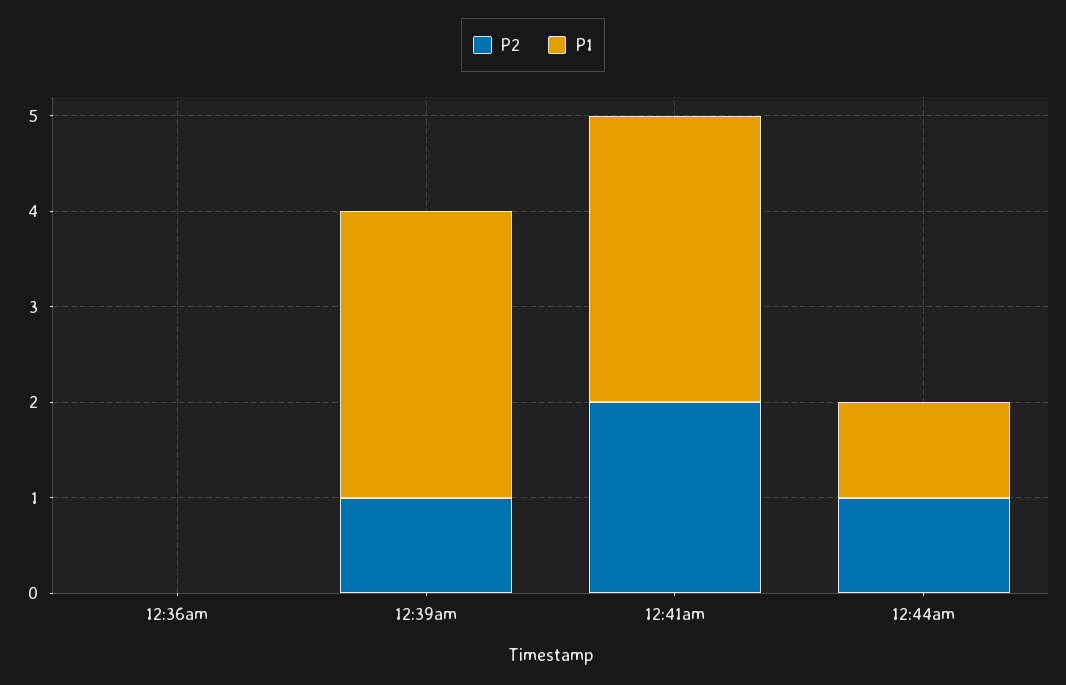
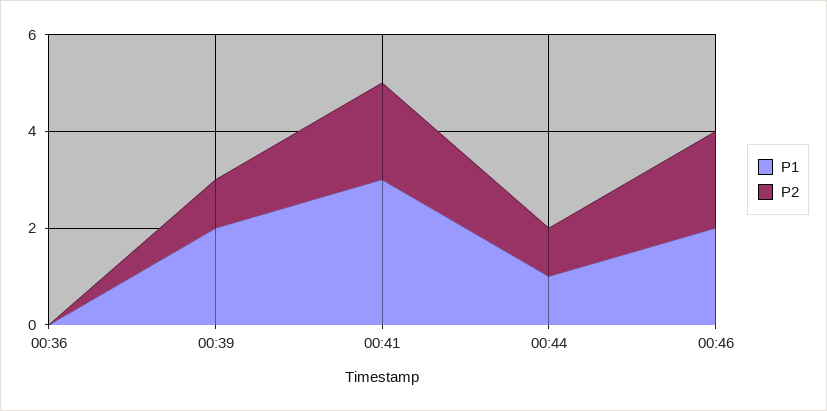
P1, 12:39am: 3 -> 2
P1, 00:46: none -> 2
P2, 00:46: none -> 2

